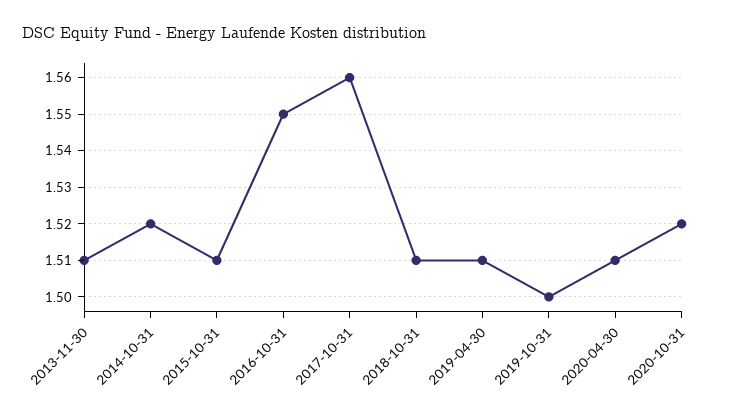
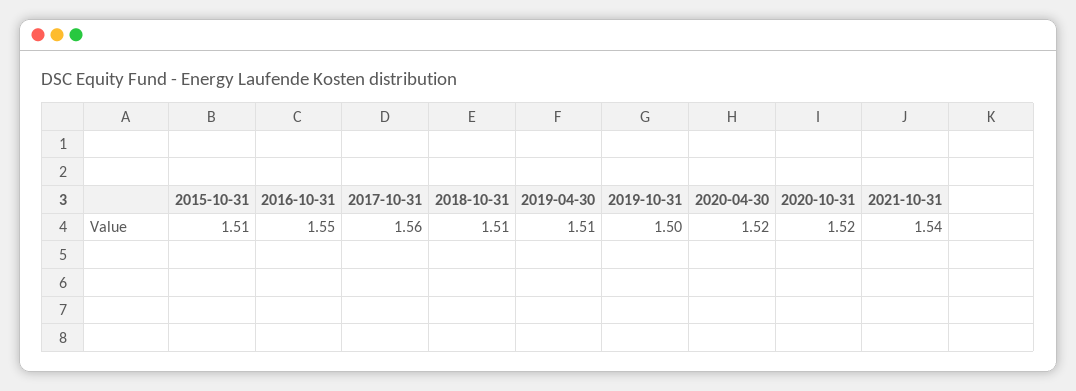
2013-11-30: 1.51 -> none
2014-10-31: 1.52 -> none
2020-04-30: 1.51 -> 1.52
2021-10-31: none -> 1.54

